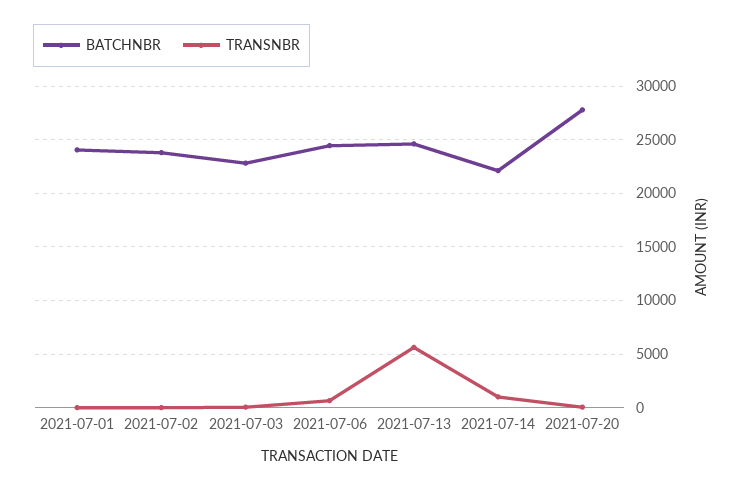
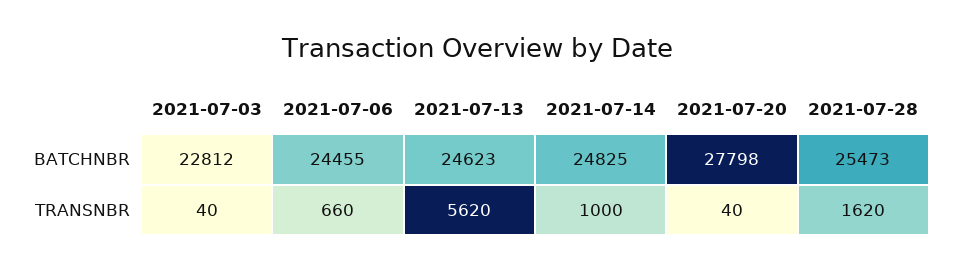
BATCHNBR, 2021-07-01: 24000 -> none
TRANSNBR, 2021-07-01: 0 -> none
BATCHNBR, 2021-07-02: 24000 -> none
TRANSNBR, 2021-07-02: 0 -> none
BATCHNBR, 2021-07-14: 22000 -> 24825
BATCHNBR, 2021-07-28: none -> 25473
TRANSNBR, 2021-07-28: none -> 1620

